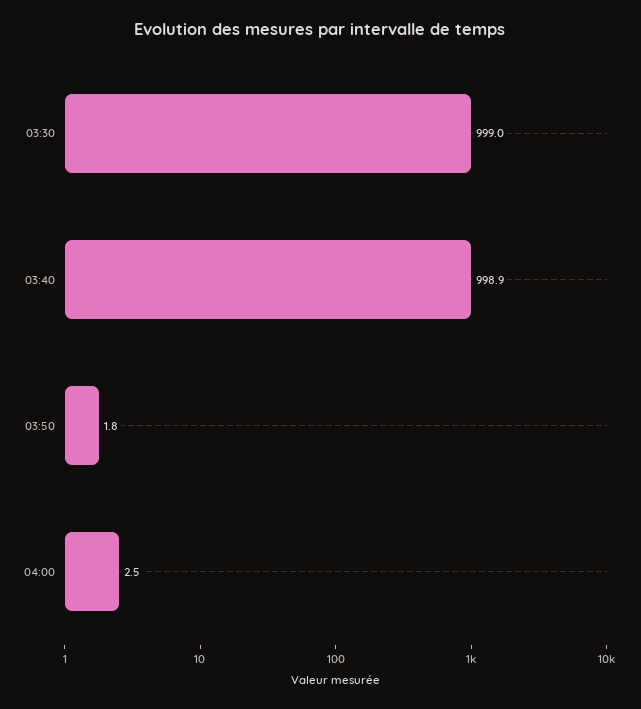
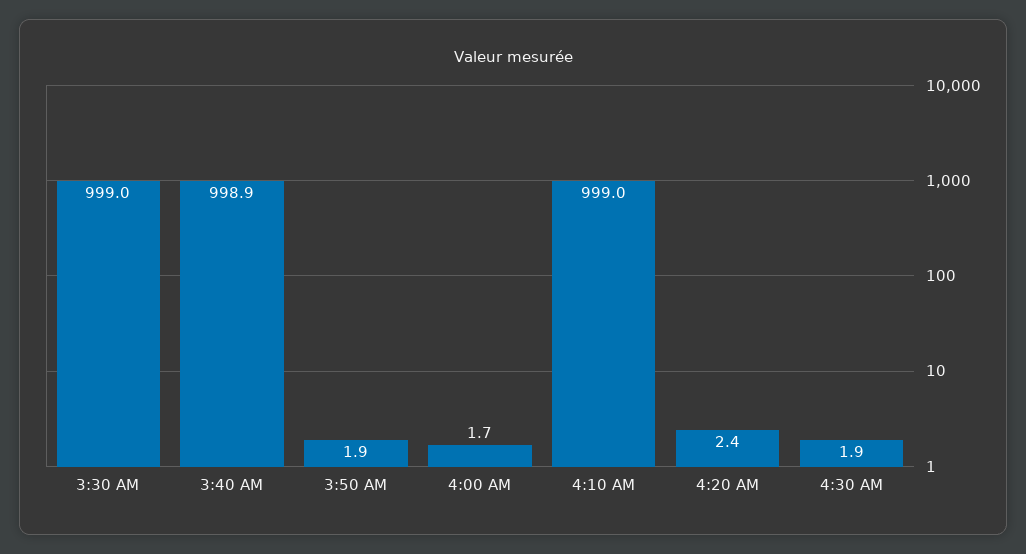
03:50: 1.8 -> 1.9
04:00: 2.5 -> 1.7
4:10 AM: none -> 999
4:20 AM: none -> 2.4
4:30 AM: none -> 1.9

